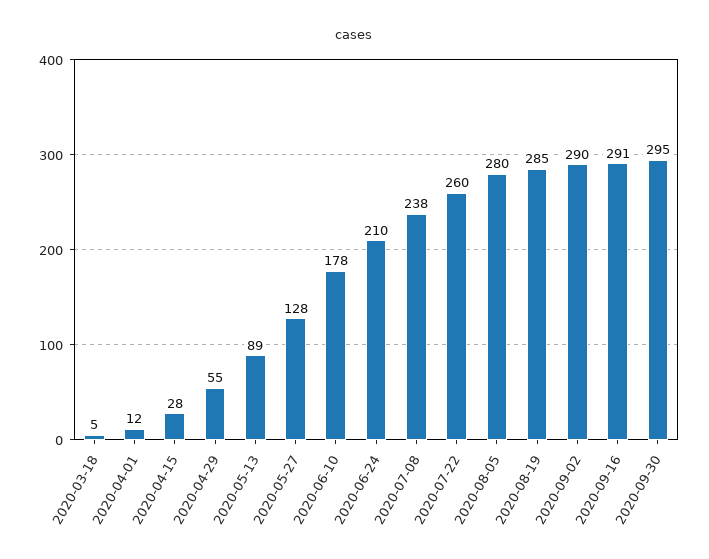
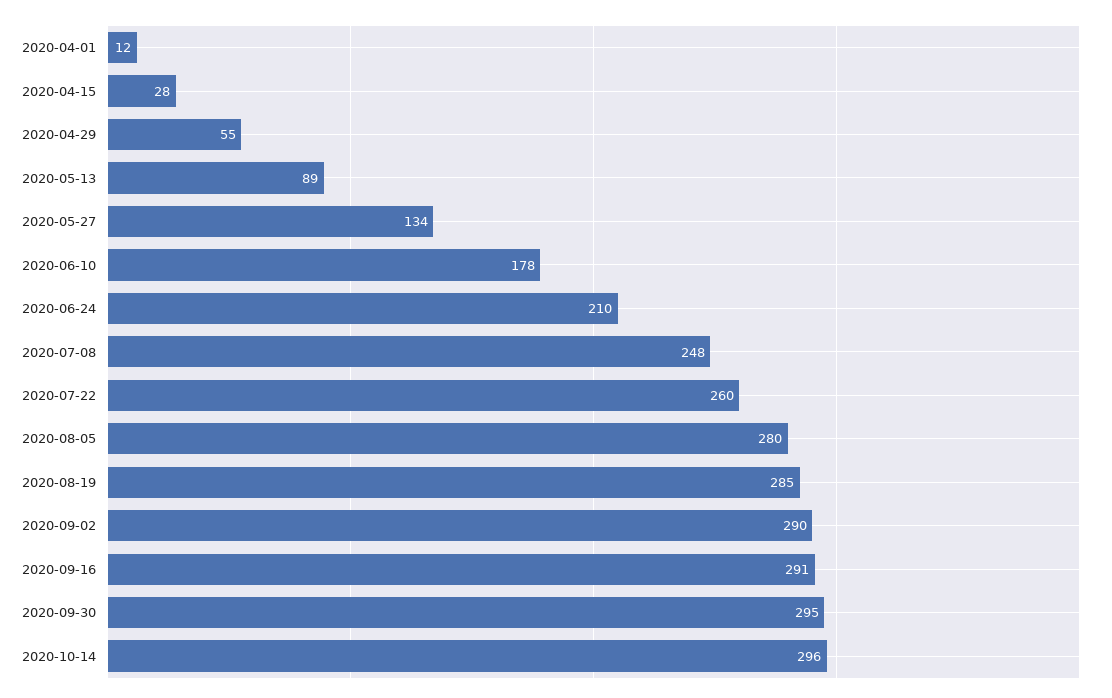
2020-03-18: 5 -> none
2020-05-27: 128 -> 134
2020-07-08: 238 -> 248
2020-10-14: none -> 296

